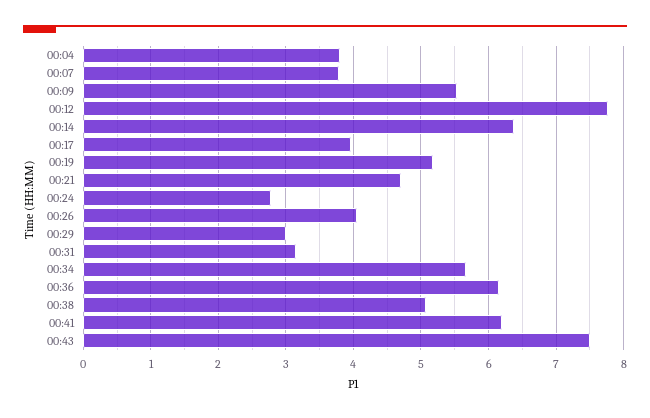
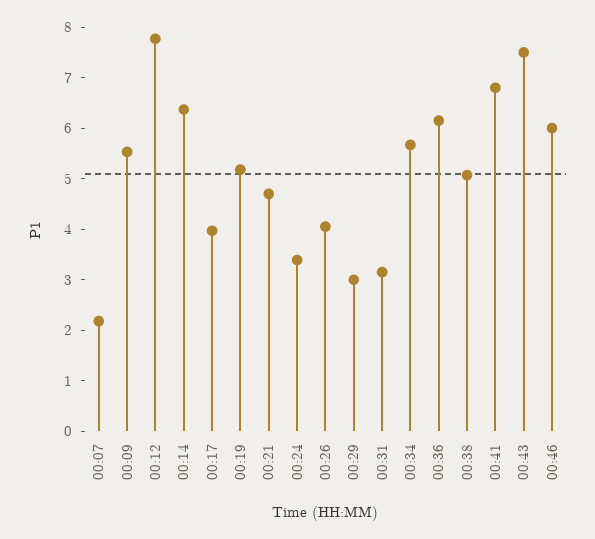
00:04: 3.8 -> none
00:07: 3.8 -> 2.2
00:24: 2.8 -> 3.4
00:41: 6.2 -> 6.8
00:46: none -> 6

